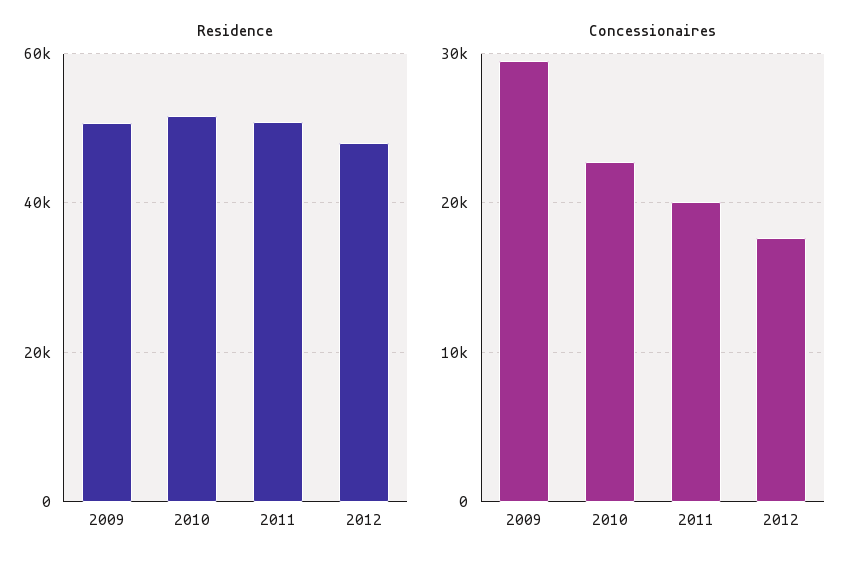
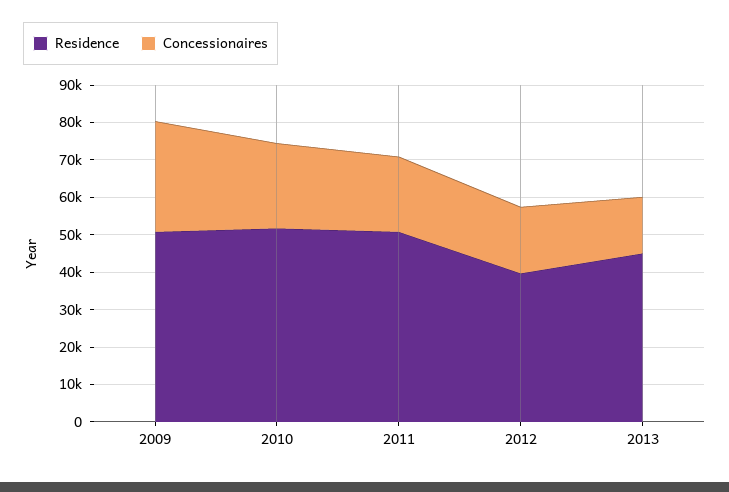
Residence, 2012: 48000 -> 40000
Residence, 2013: none -> 45000
Concessionaires, 2013: none -> 15000

